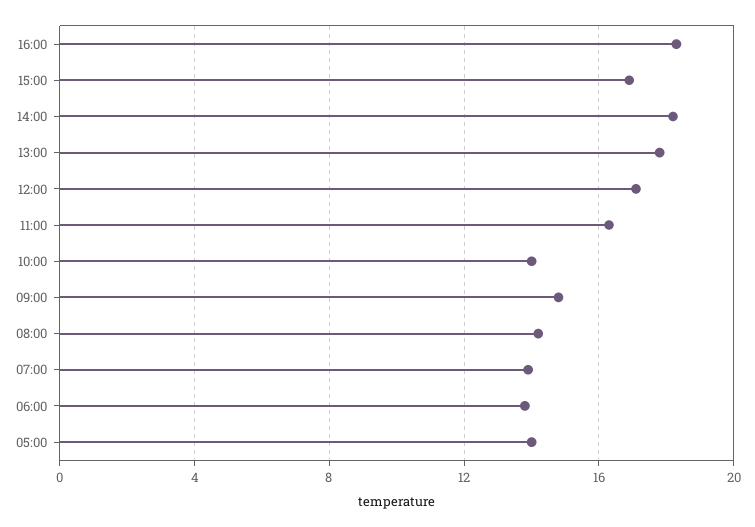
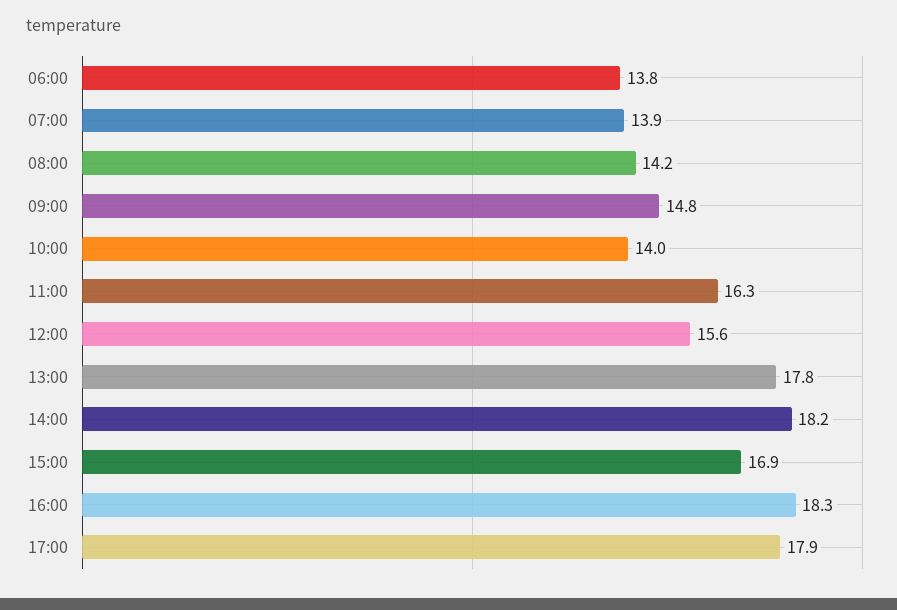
12:00: 17 -> 15.6
05:00: 14 -> none
17:00: none -> 17.9

